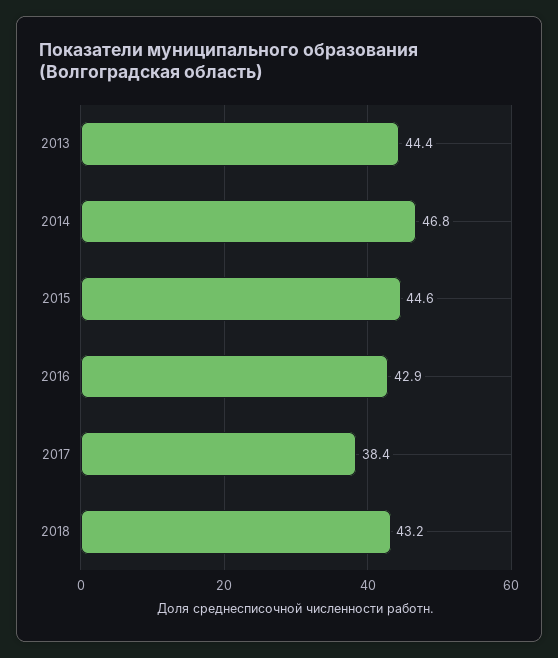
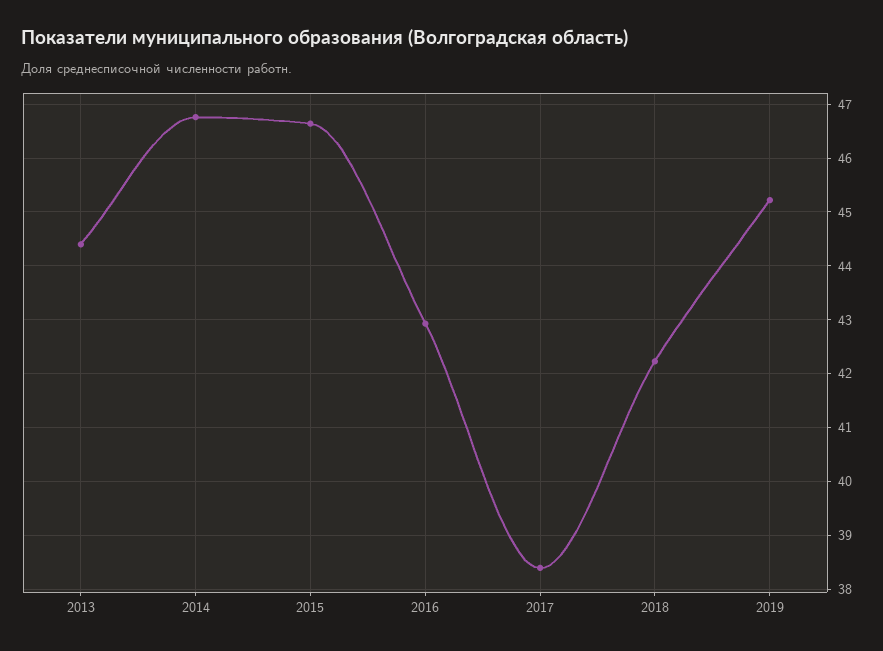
2015: 44.6 -> 46.6
2018: 43.2 -> 42.2
2019: none -> 45.2

